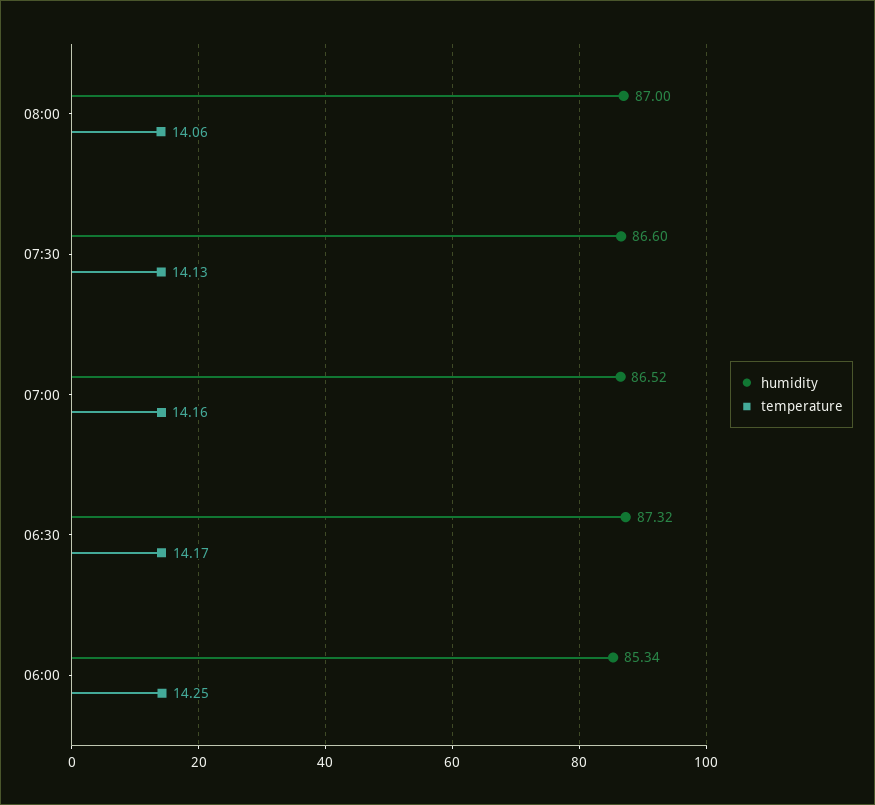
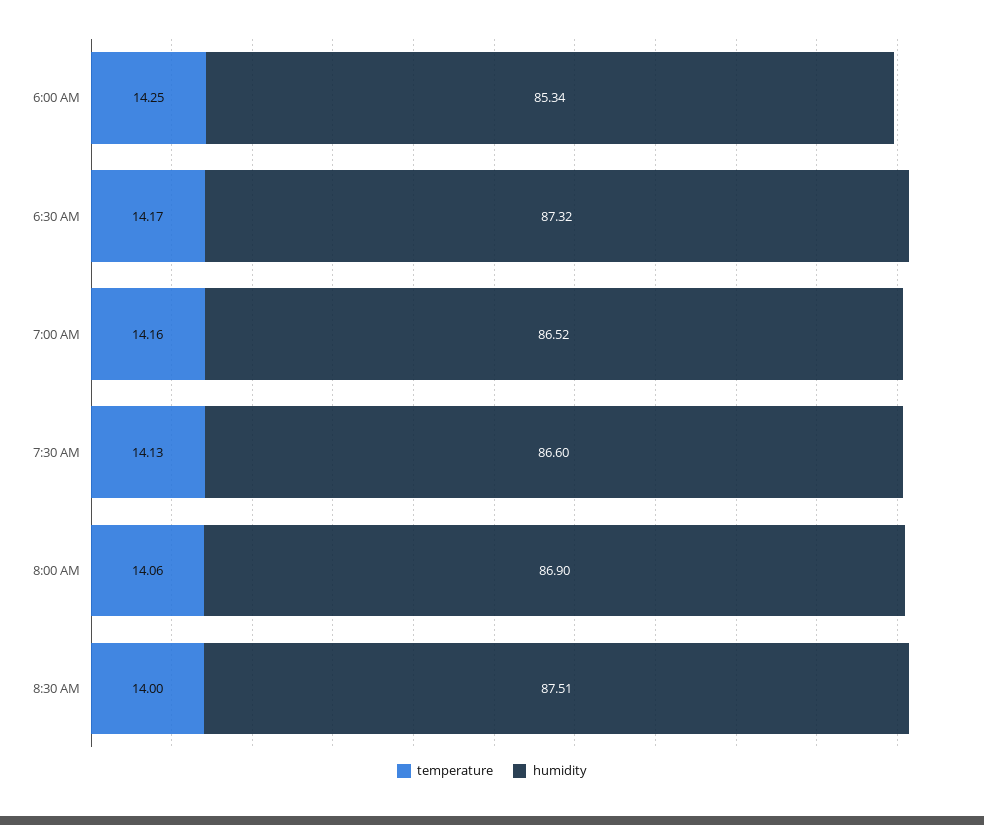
humidity, 08:00: 87 -> 86.9
temperature, 8:30 AM: none -> 14
humidity, 8:30 AM: none -> 87.51

